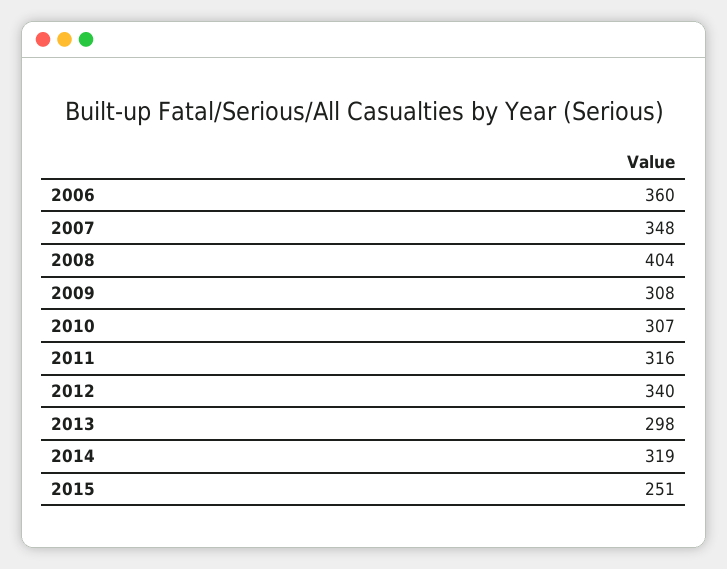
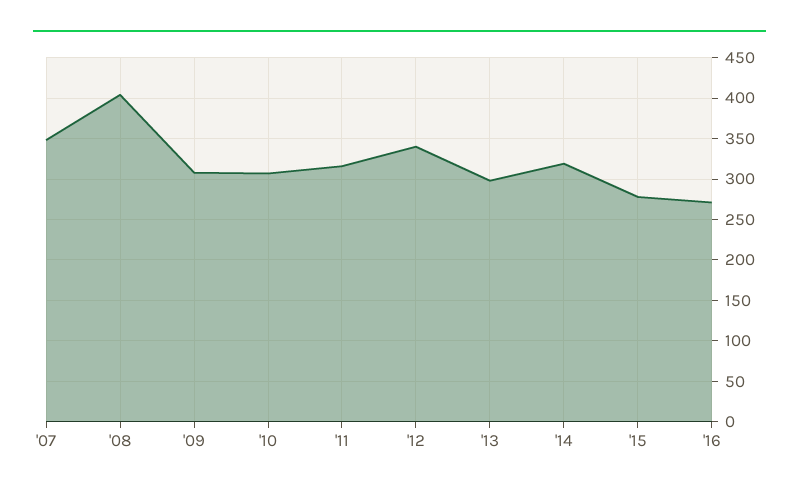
2006: 360 -> none
2015: 251 -> 280
'16: none -> 270

